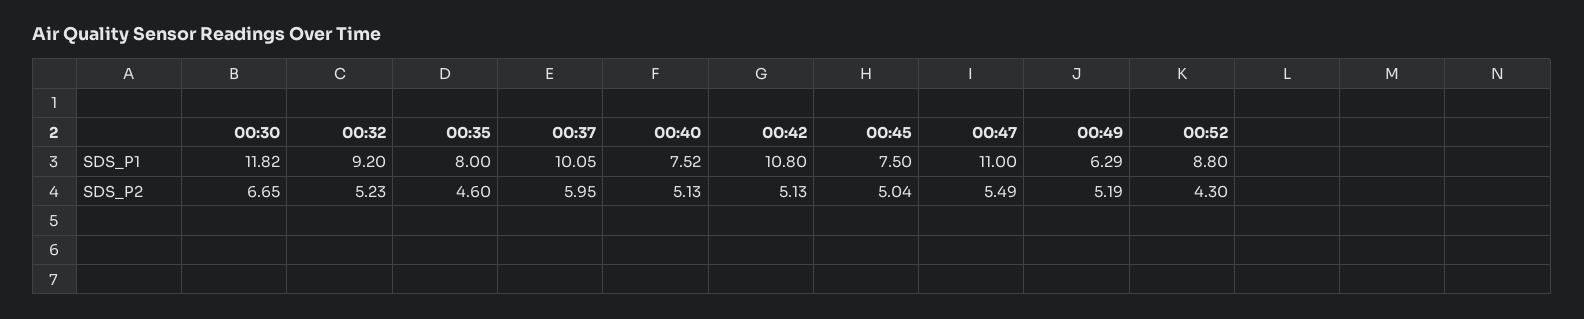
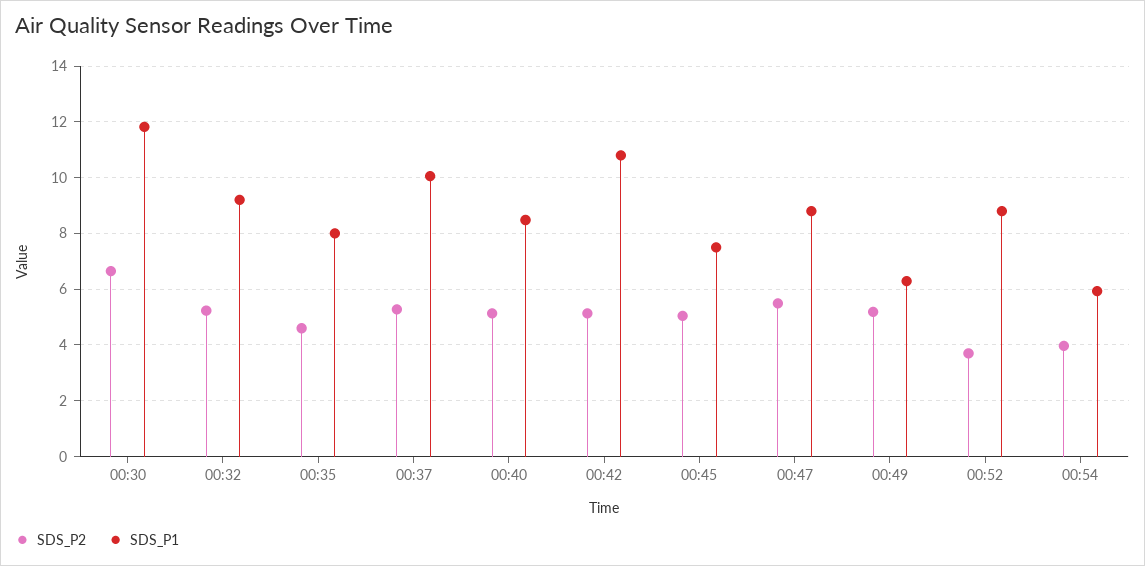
SDS_P1, 00:40: 7.52 -> 8.5
SDS_P1, 00:47: 11 -> 8.75
SDS_P2, 00:37: 5.95 -> 5.25
SDS_P2, 00:52: 4.3 -> 3.75
SDS_P2, 00:54: none -> 4
SDS_P1, 00:54: none -> 6

